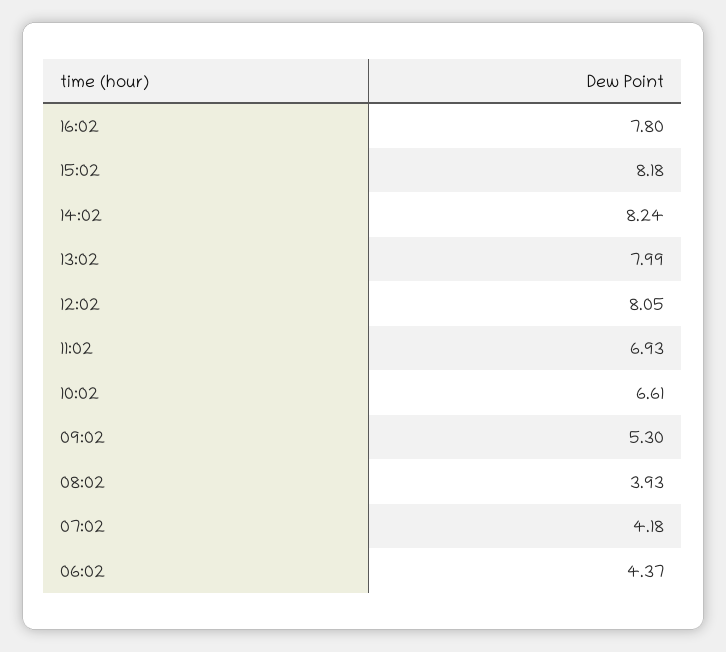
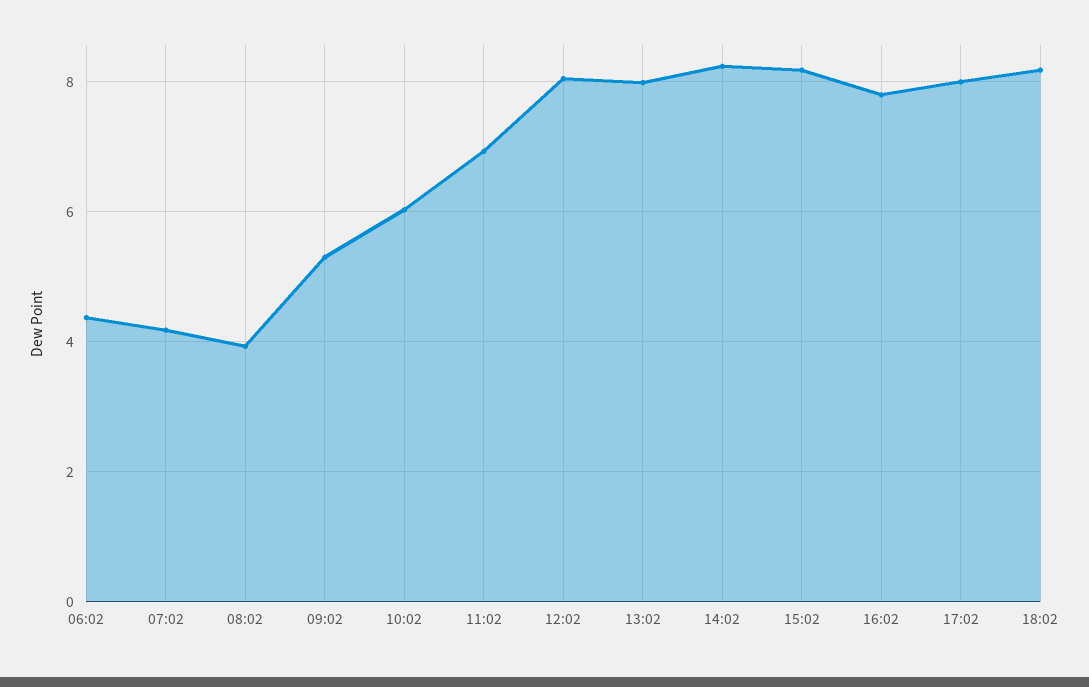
10:02: 6.61 -> 6
17:02: none -> 8
18:02: none -> 8.2

